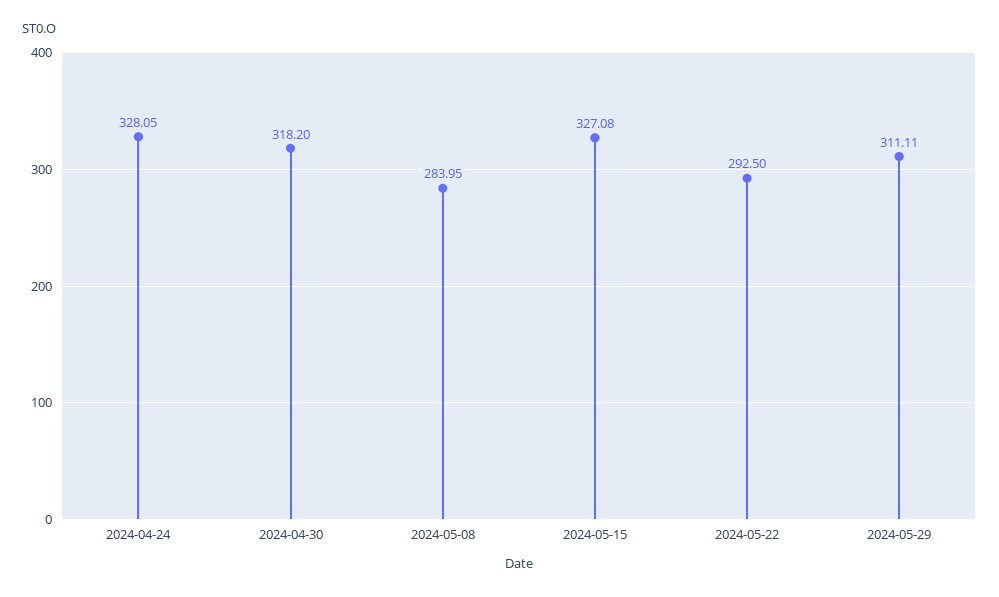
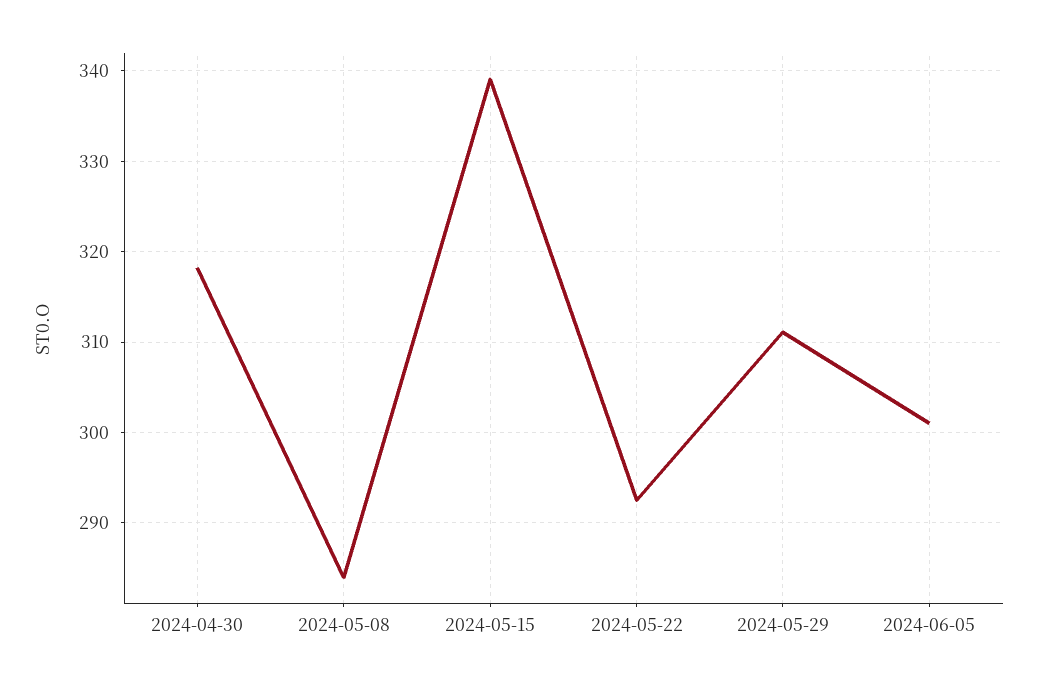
2024-04-24: 328.05 -> none
2024-05-15: 327.08 -> 339
2024-06-05: none -> 301

